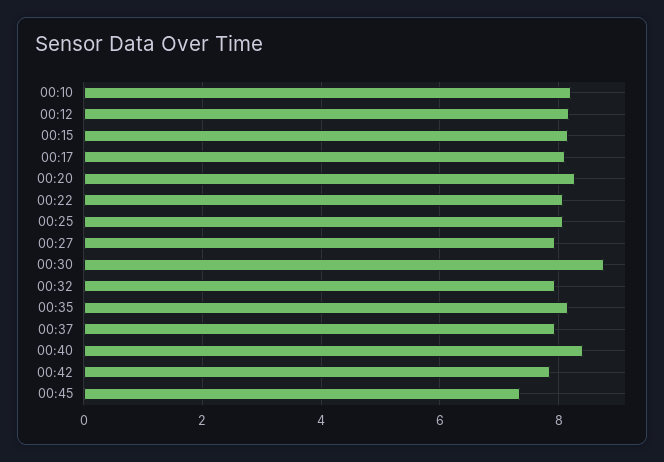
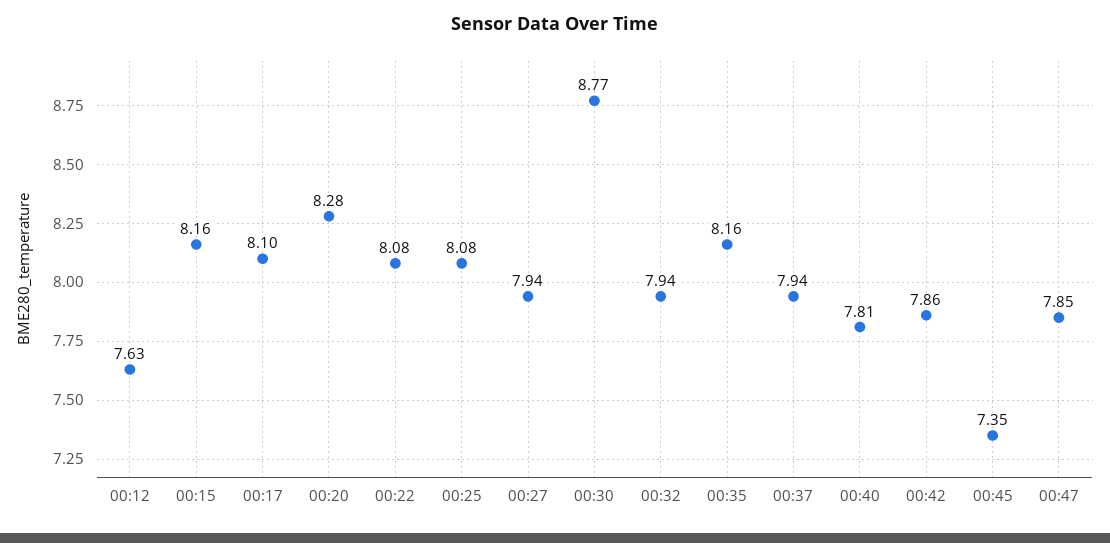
00:10: 8.2 -> none
00:12: 8.2 -> 7.63
00:40: 8.4 -> 7.81
00:47: none -> 7.85

